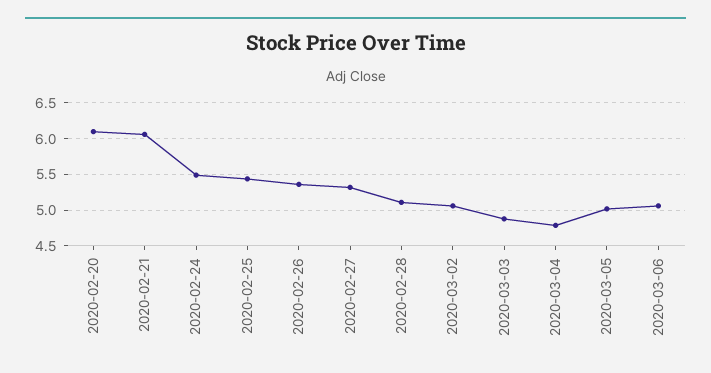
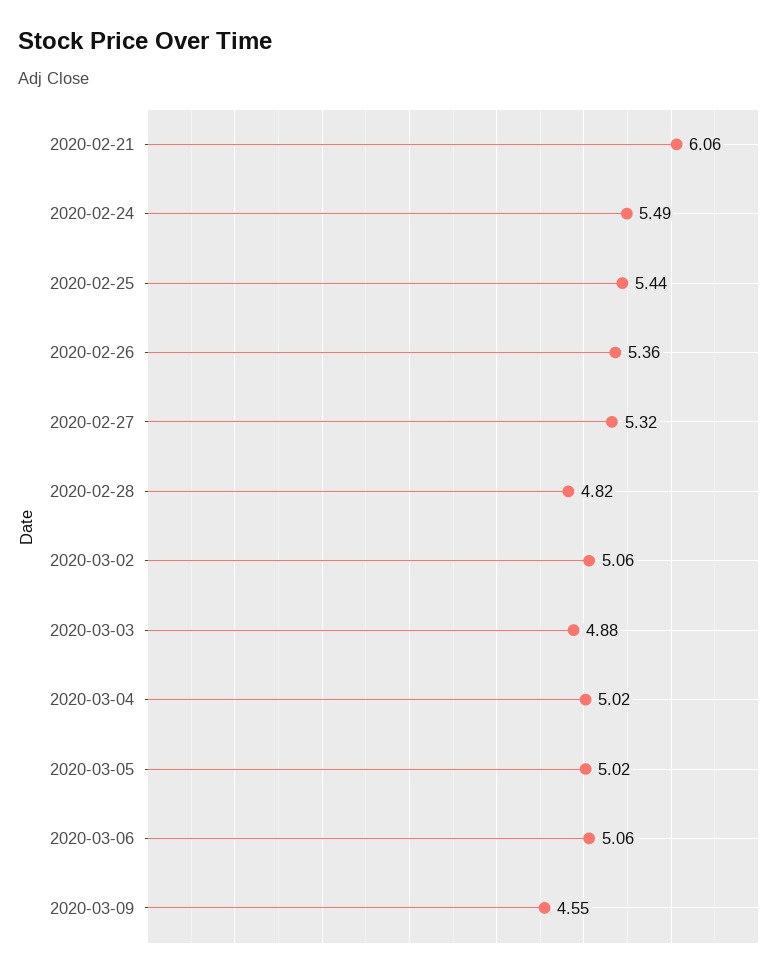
2020-02-20: 6.1 -> none
2020-02-28: 5.1 -> 4.82
2020-03-04: 4.8 -> 5.02
2020-03-09: none -> 4.55

